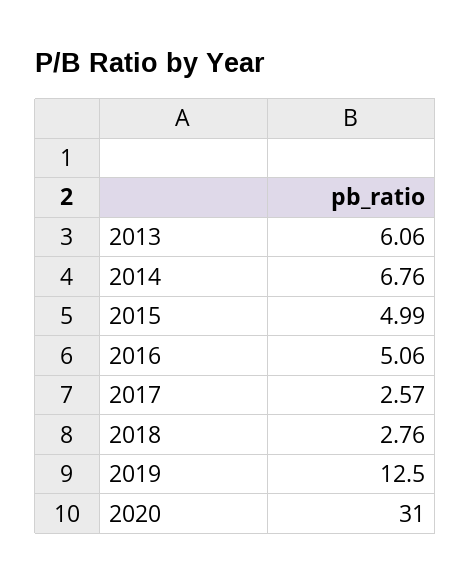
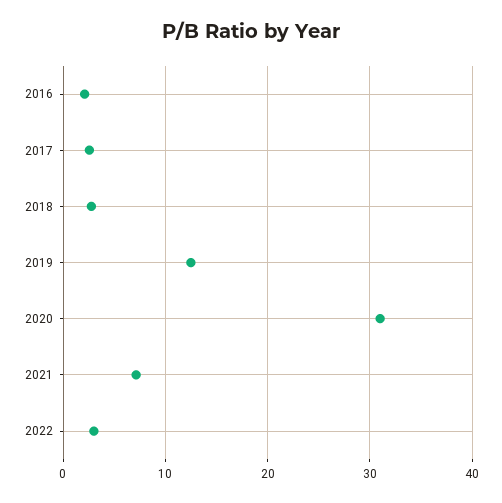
2013: 6.06 -> none
2014: 6.76 -> none
2015: 4.99 -> none
2016: 5.06 -> 2
2021: none -> 7
2022: none -> 3

